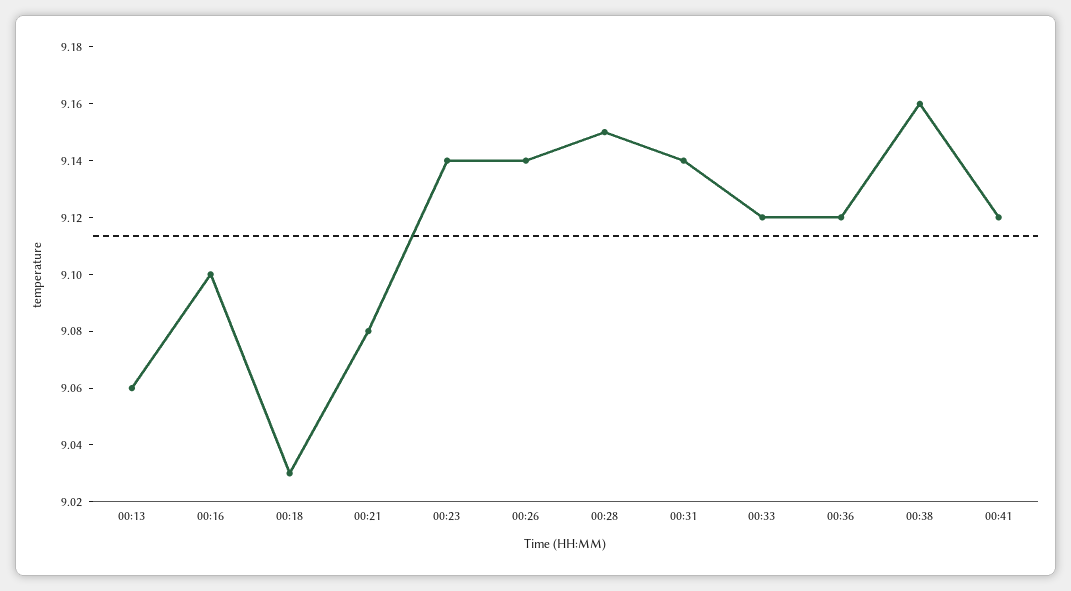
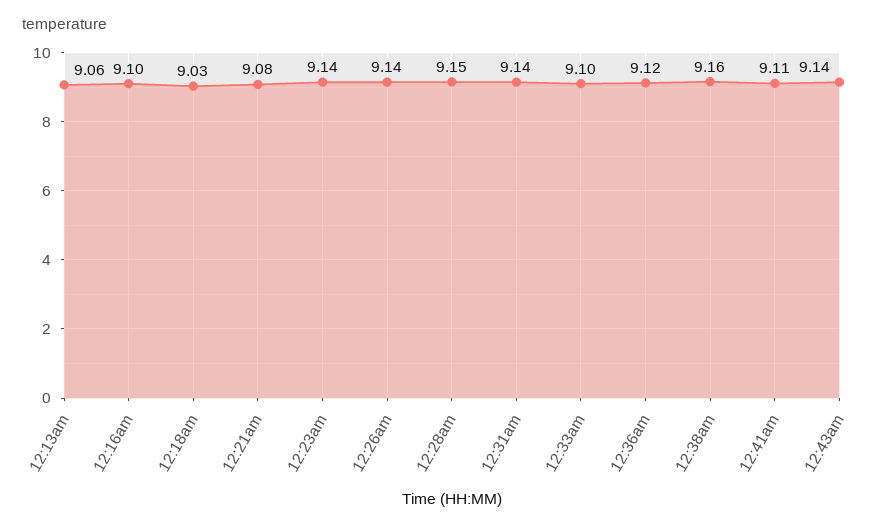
00:33: 9.12 -> 9.1
00:41: 9.12 -> 9.11
12:43am: none -> 9.14

